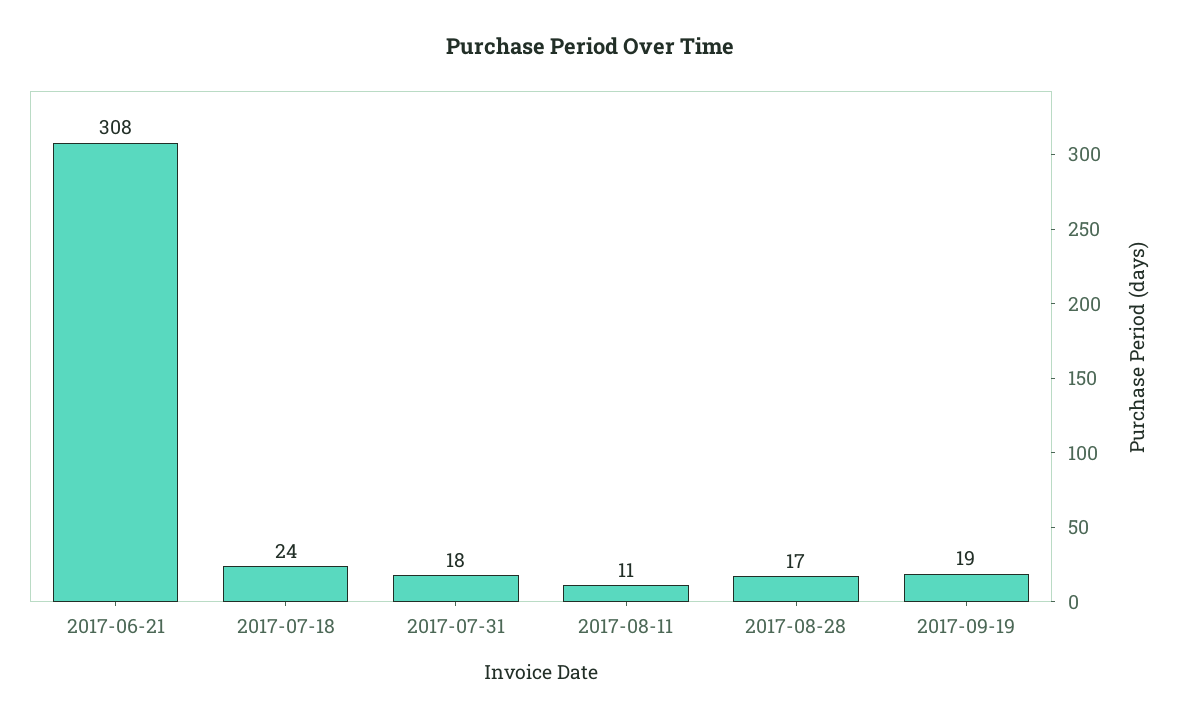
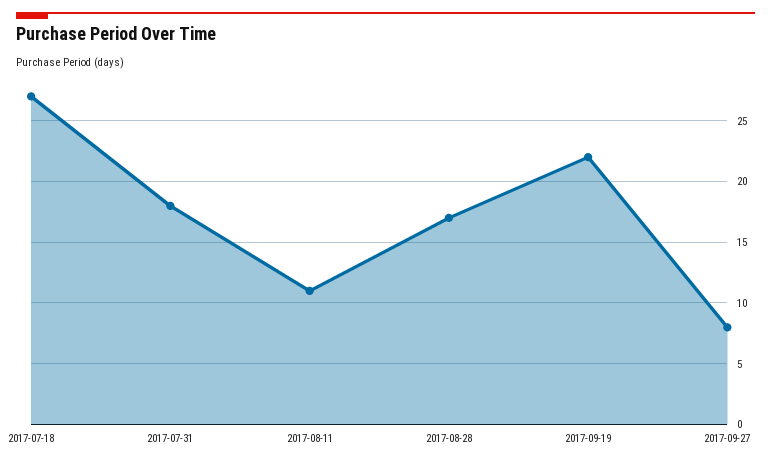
2017-06-21: 308 -> none
2017-07-18: 24 -> 27
2017-09-19: 19 -> 22
2017-09-27: none -> 8

